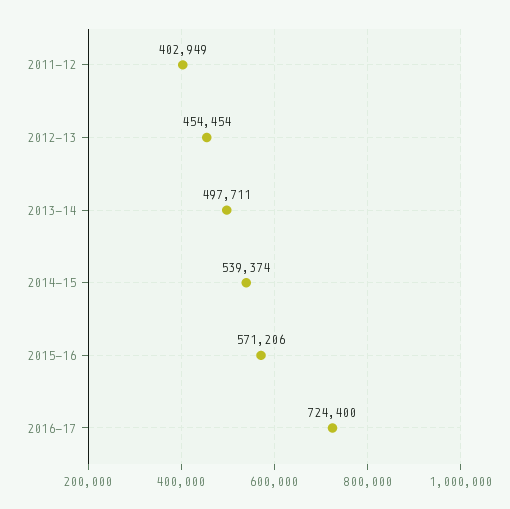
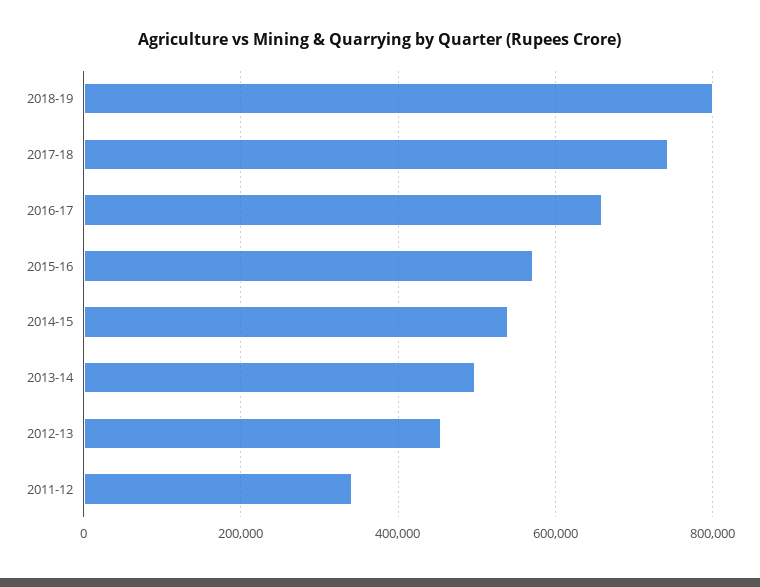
2011-12: 402949 -> 340000
2016-17: 724400 -> 660000
2018-19: none -> 800000
2017-18: none -> 740000

